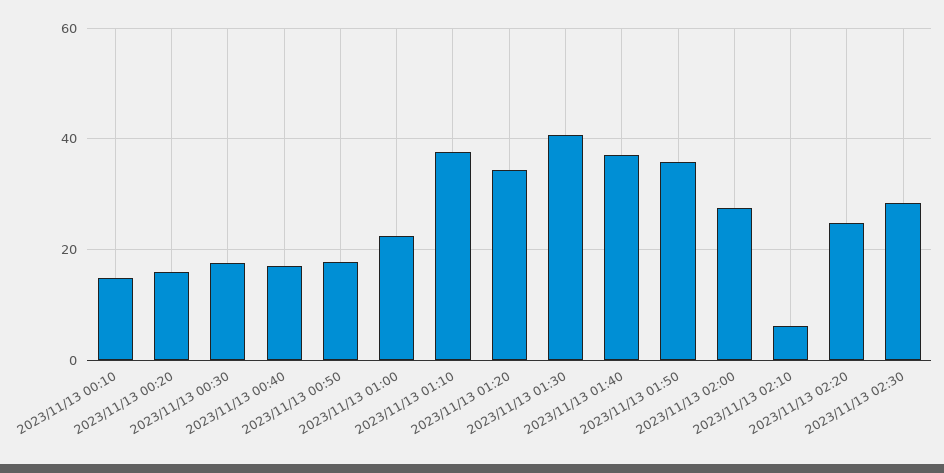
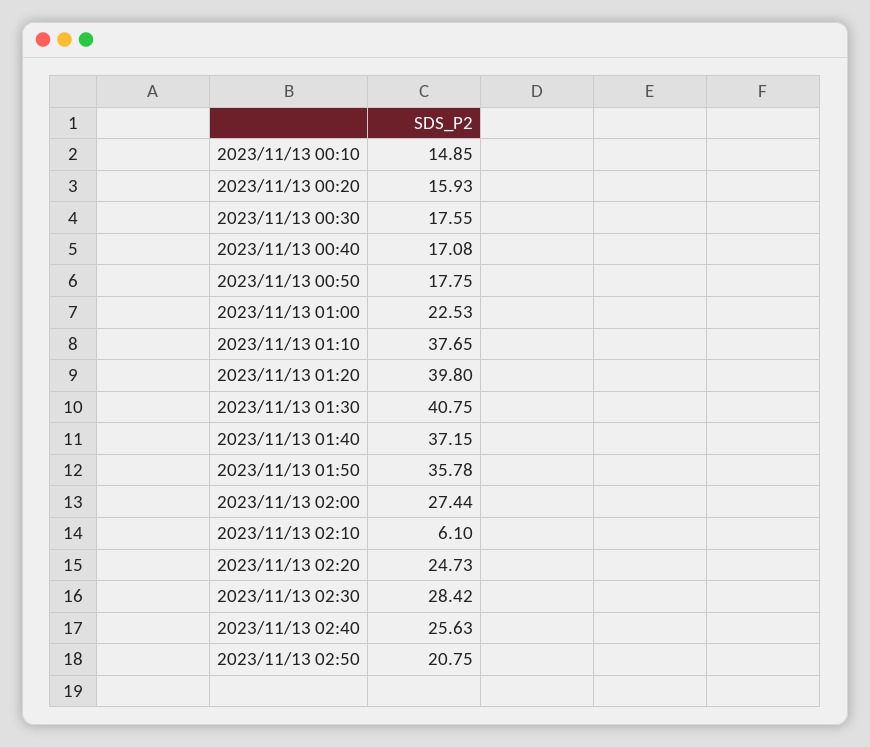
2023/11/13 01:20: 34 -> 39.8
2023/11/13 02:40: none -> 25.63
2023/11/13 02:50: none -> 20.75

